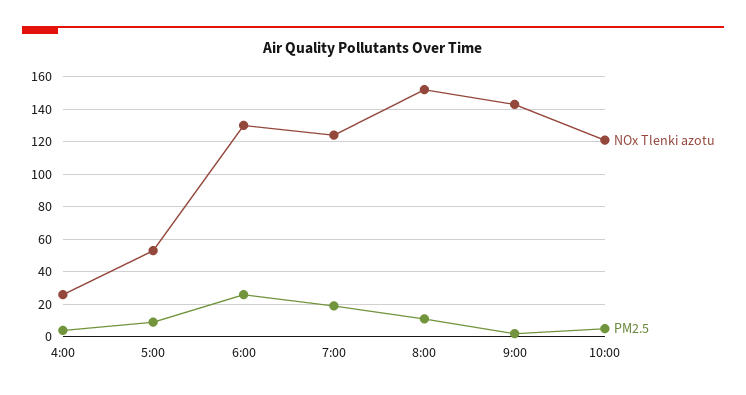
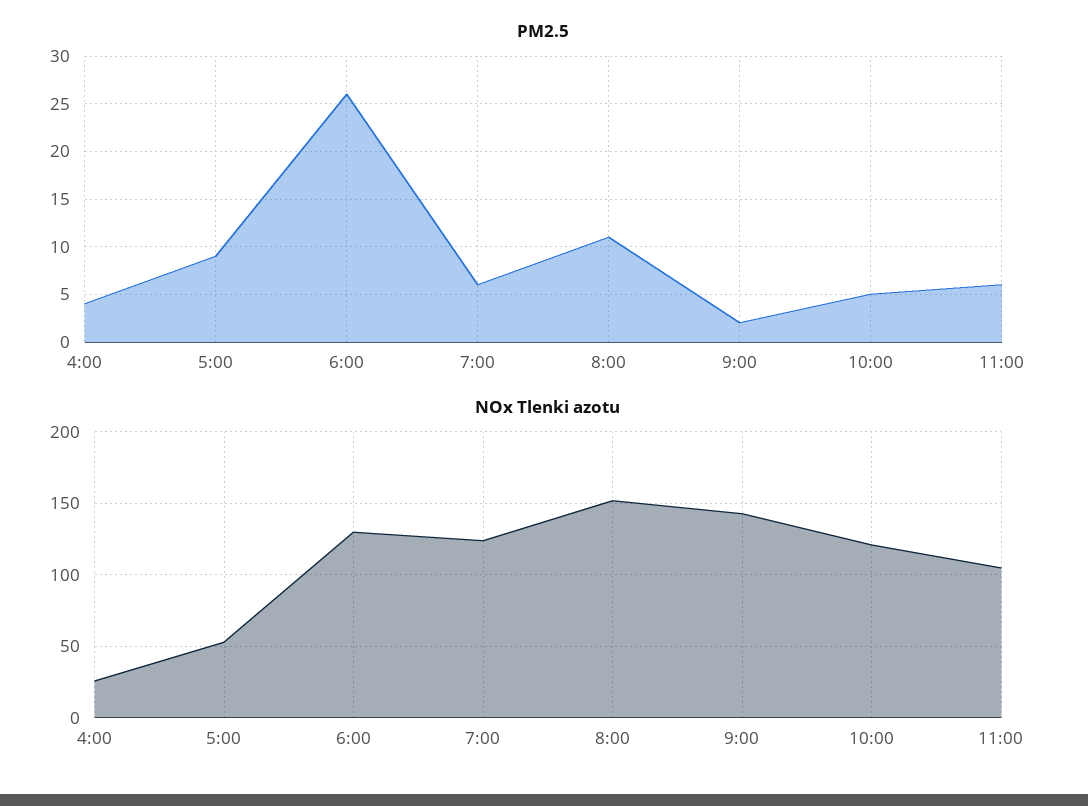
PM2.5, 7:00: 20 -> 6
PM2.5, 11:00: none -> 6
NOx Tlenki azotu, 11:00: none -> 105

